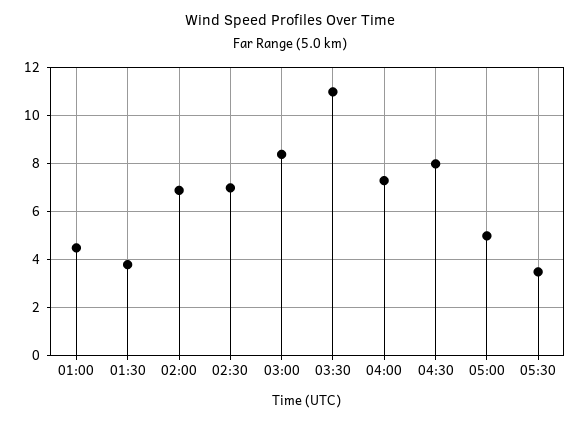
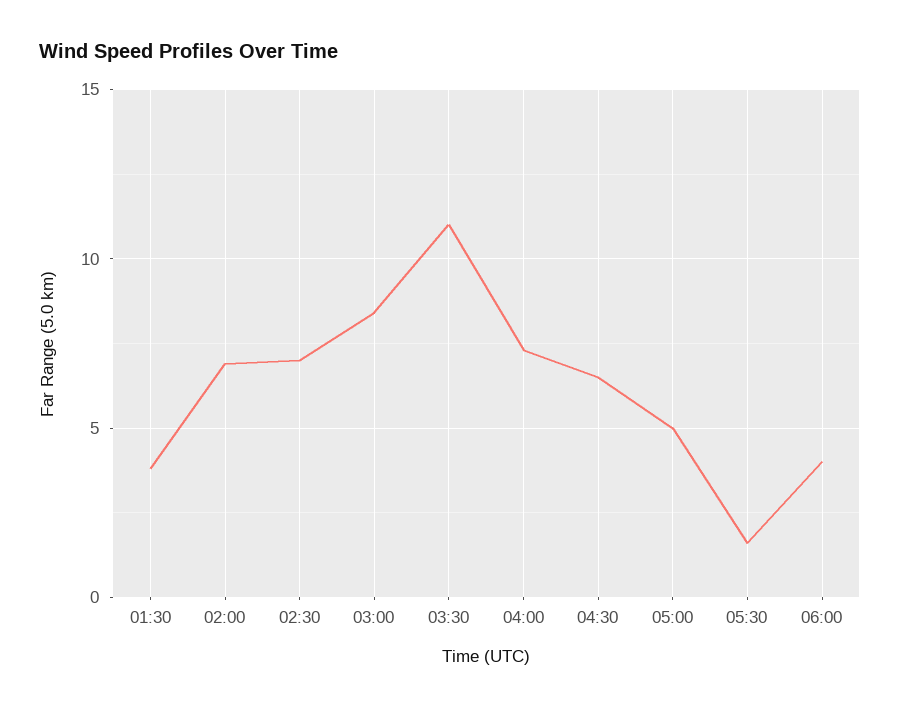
01:00: 4.5 -> none
04:30: 8 -> 6.5
05:30: 3.5 -> 1.5
06:00: none -> 4

